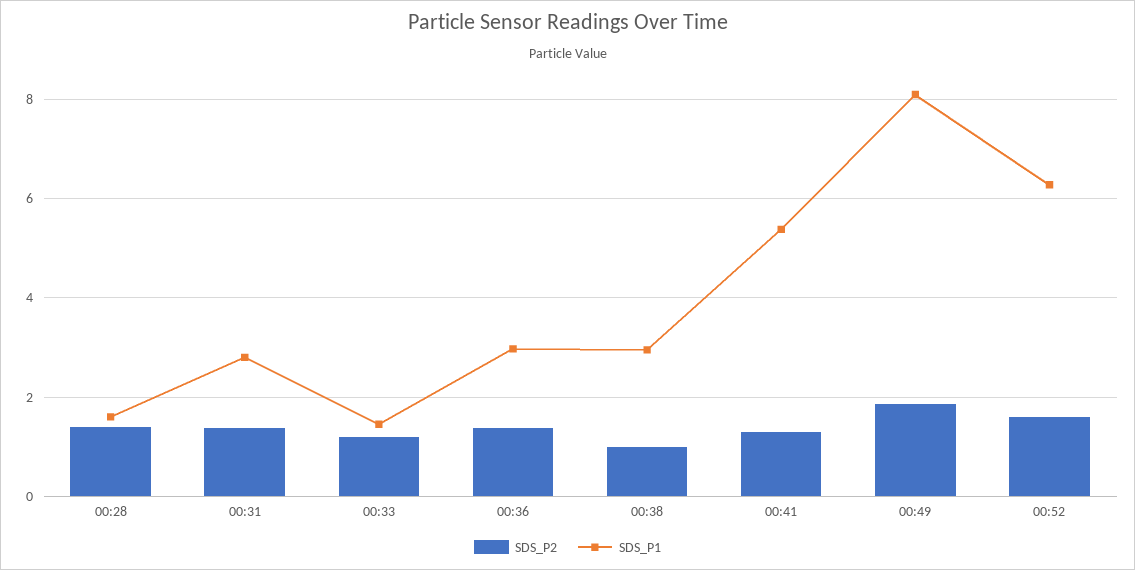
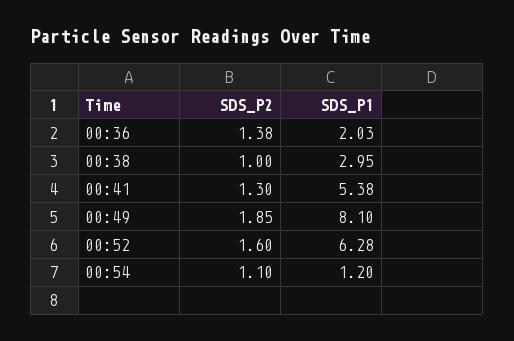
SDS_P2, 00:28: 1.4 -> none
SDS_P1, 00:28: 1.6 -> none
SDS_P2, 00:31: 1.4 -> none
SDS_P1, 00:31: 2.8 -> none
SDS_P2, 00:33: 1.2 -> none
SDS_P1, 00:33: 1.4 -> none
SDS_P1, 00:36: 3 -> 2.03
SDS_P2, 00:54: none -> 1.1
SDS_P1, 00:54: none -> 1.2

